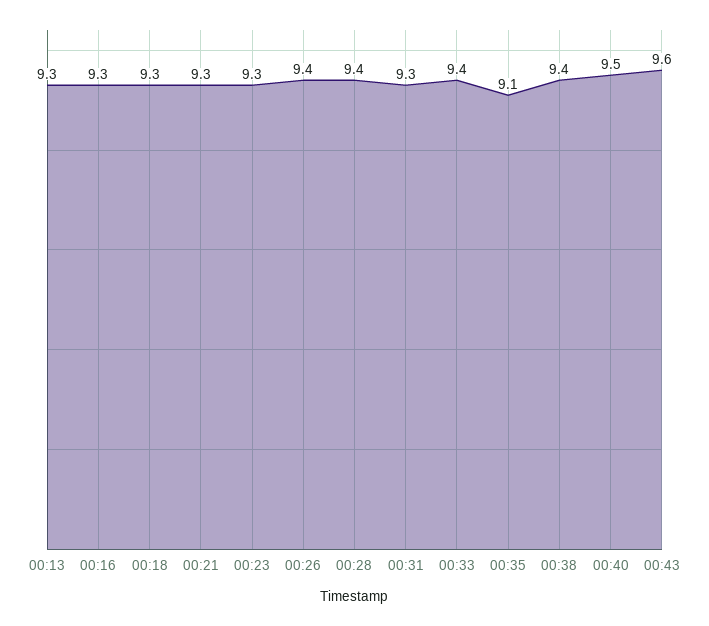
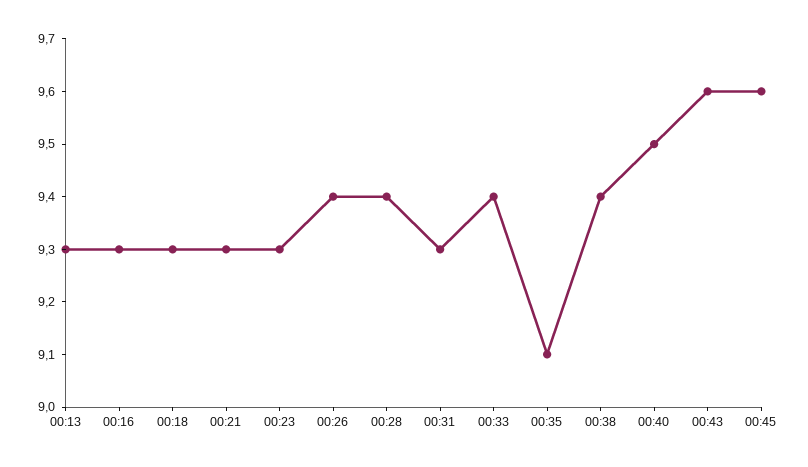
00:45: none -> 9.6

